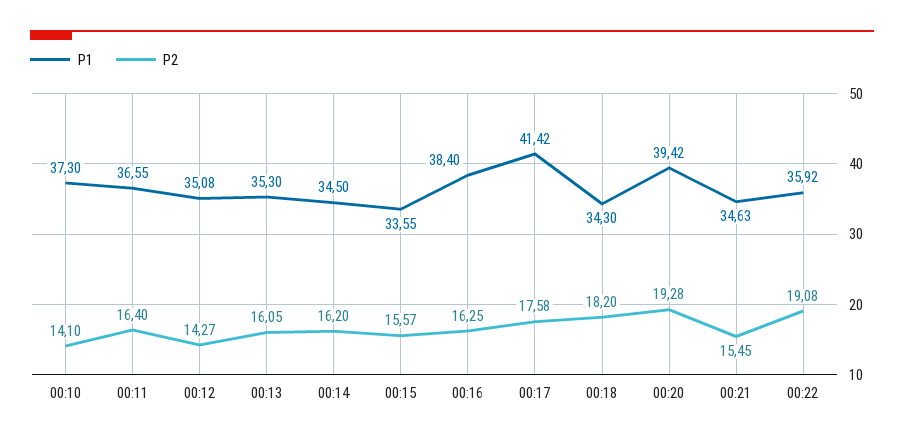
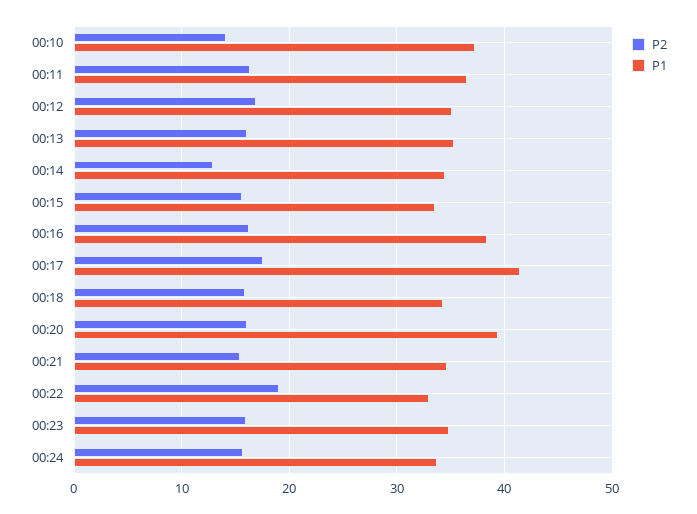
P2, 00:12: 14.27 -> 17
P2, 00:14: 16.2 -> 13
P2, 00:18: 18.2 -> 16
P2, 00:20: 19.28 -> 16
P1, 00:22: 35.92 -> 33
P2, 00:23: none -> 16
P1, 00:23: none -> 35
P2, 00:24: none -> 16
P1, 00:24: none -> 34

